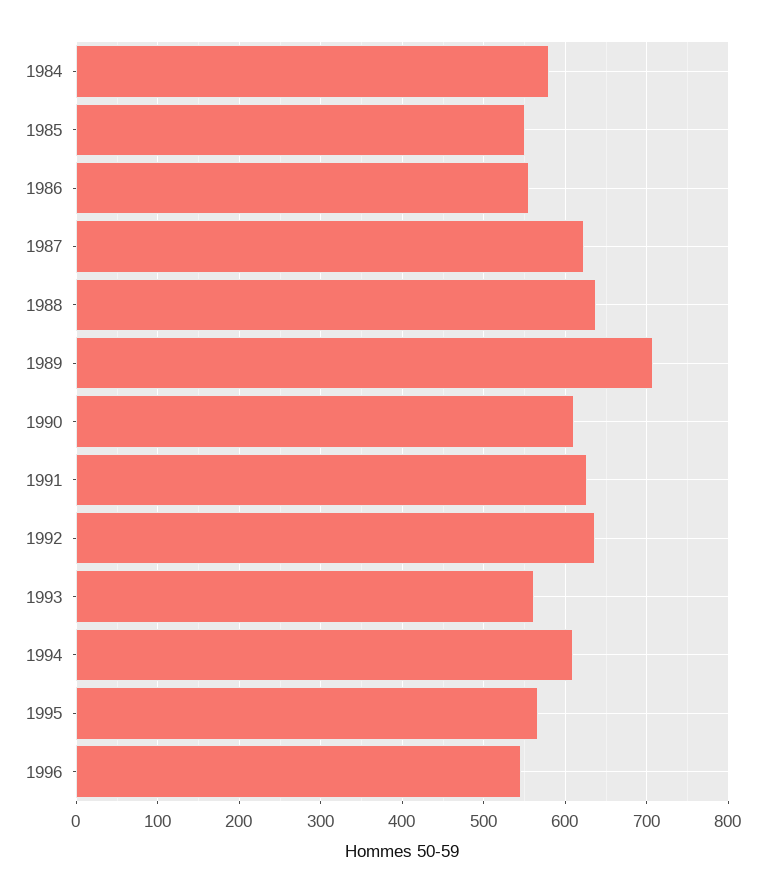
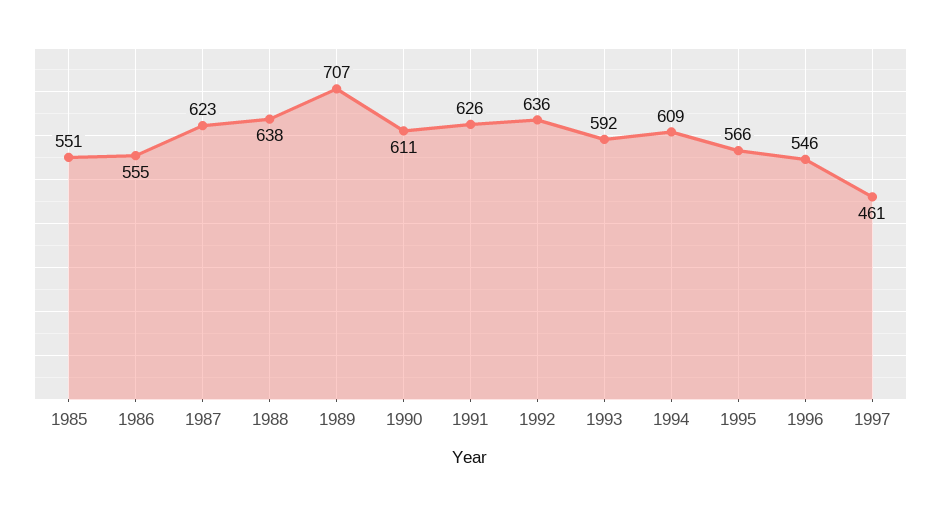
1984: 580 -> none
1993: 560 -> 592
1997: none -> 461

